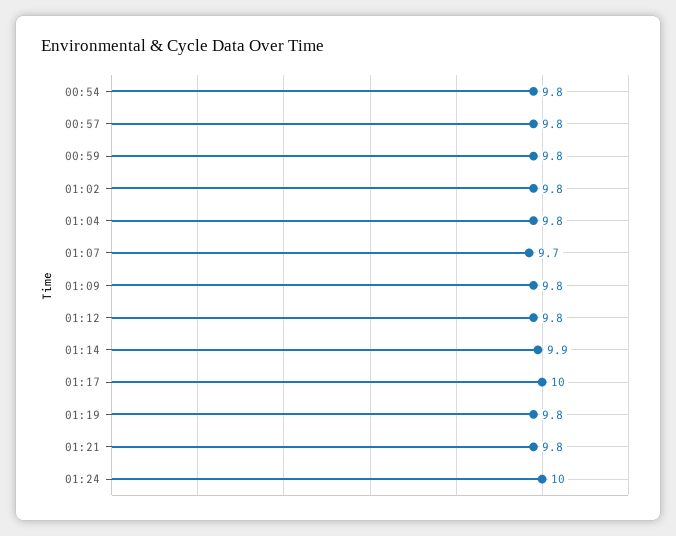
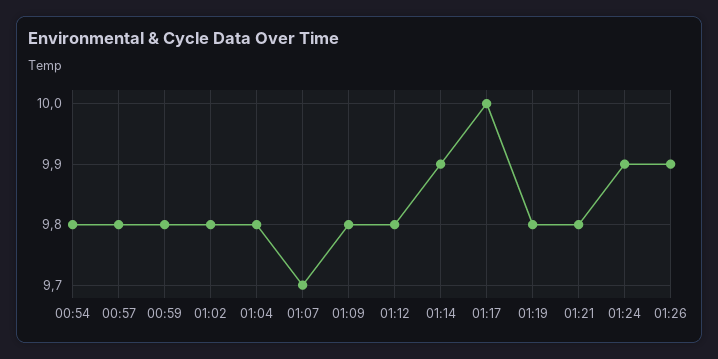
01:24: 10 -> 9.9
01:26: none -> 9.9

